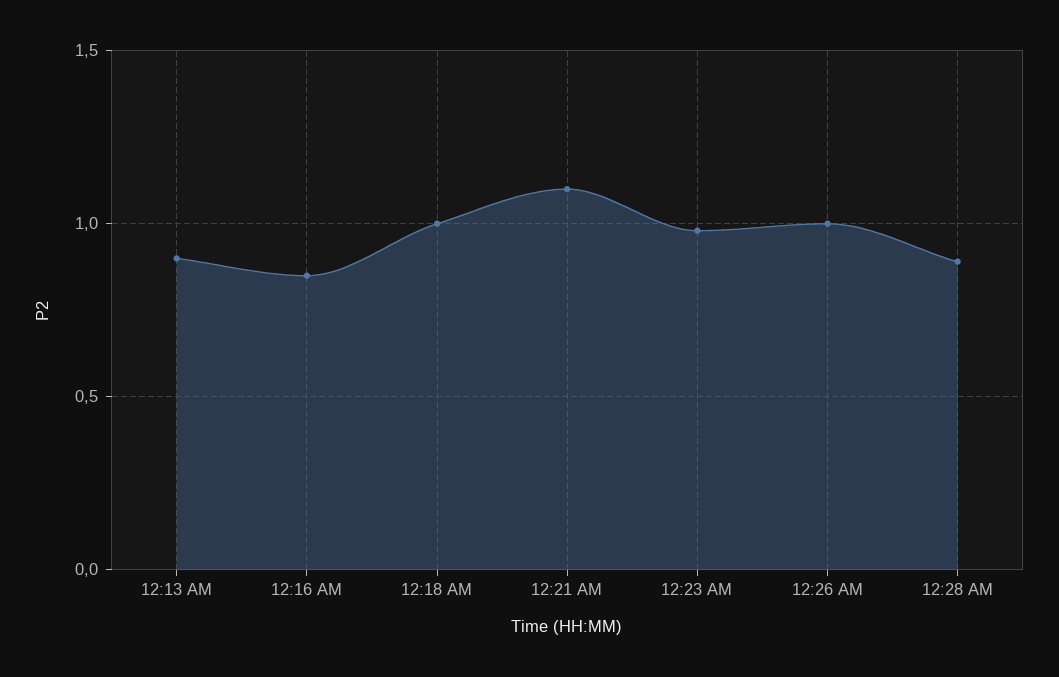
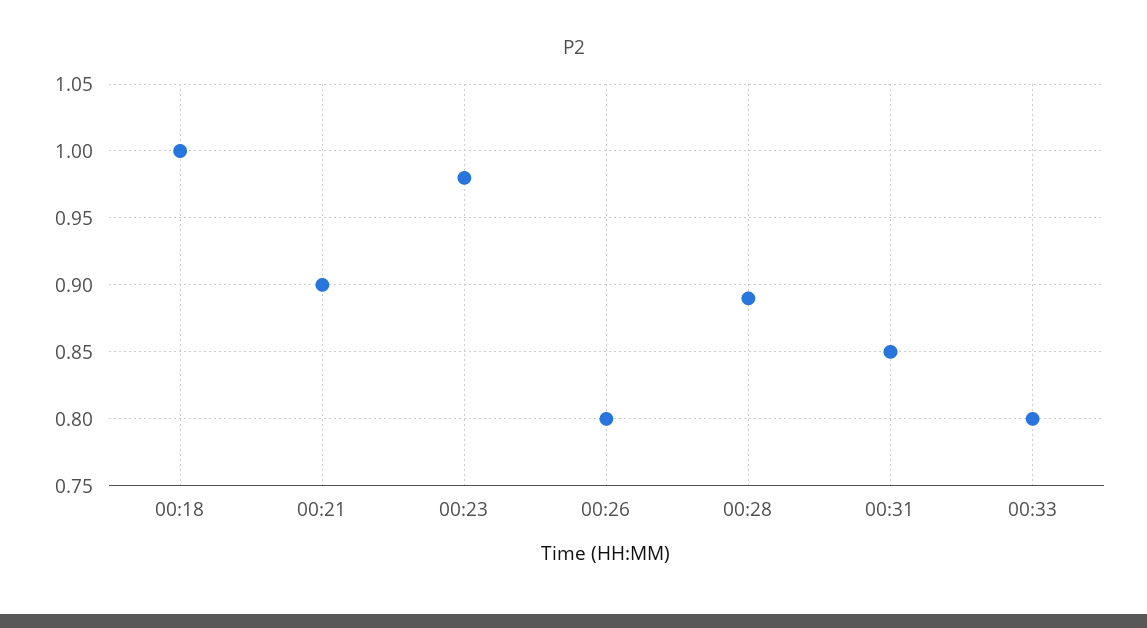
12:13 AM: 0.9 -> none
12:16 AM: 0.85 -> none
12:21 AM: 1.1 -> 0.9
12:26 AM: 1 -> 0.8
00:31: none -> 0.85
00:33: none -> 0.8

